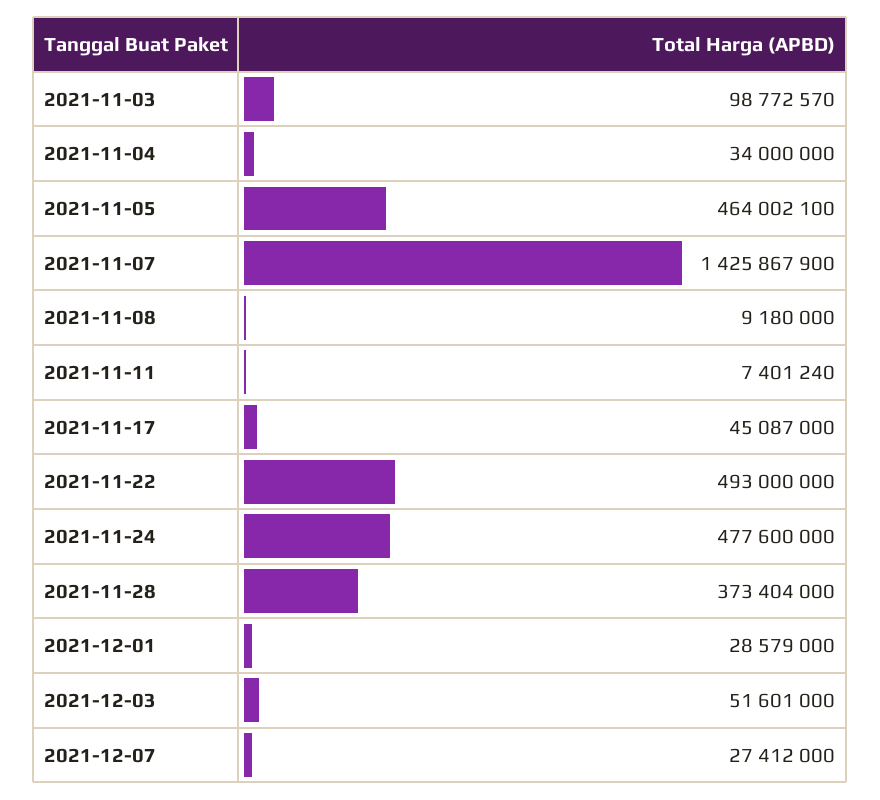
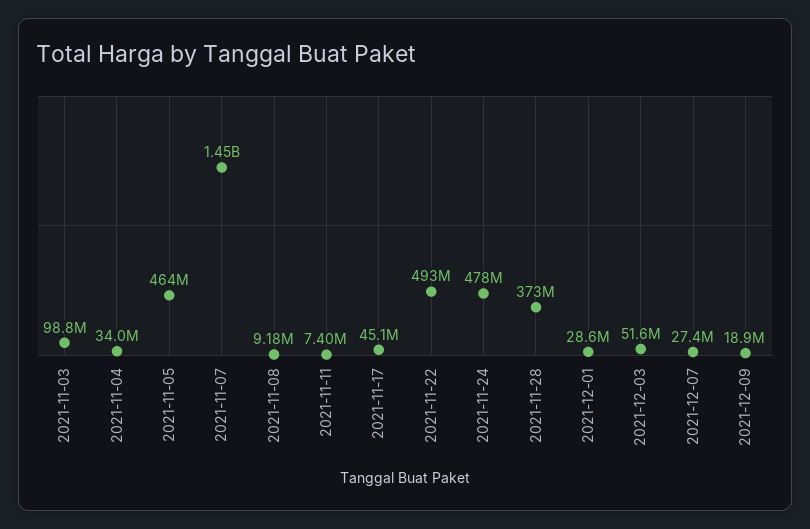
2021-11-07: 1425867900 -> 1450000000
2021-12-09: none -> 18900000

